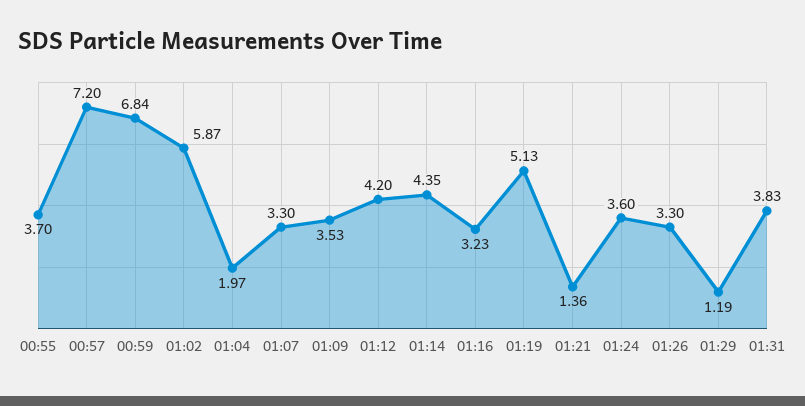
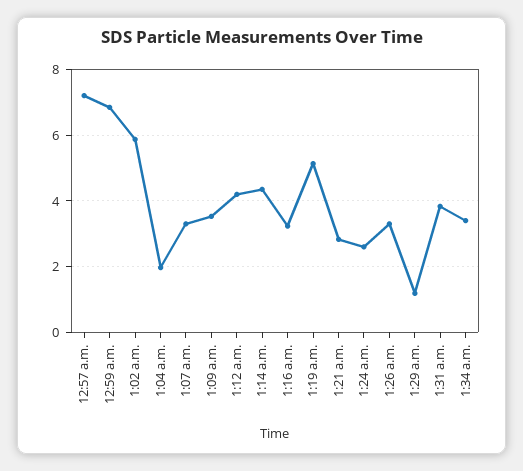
00:55: 3.7 -> none
01:21: 1.36 -> 2.8
01:24: 3.6 -> 2.6
1:34 a.m.: none -> 3.4

